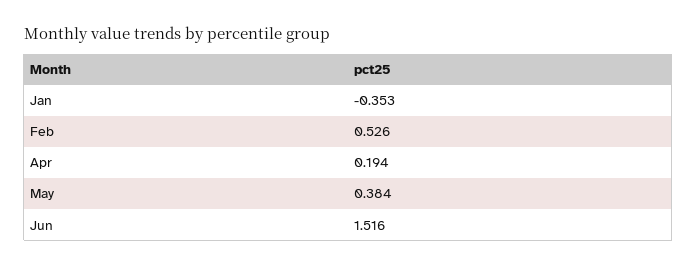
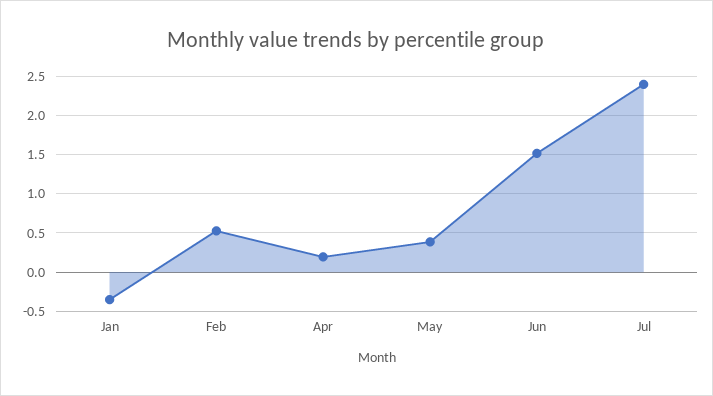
Jul: none -> 2.4

